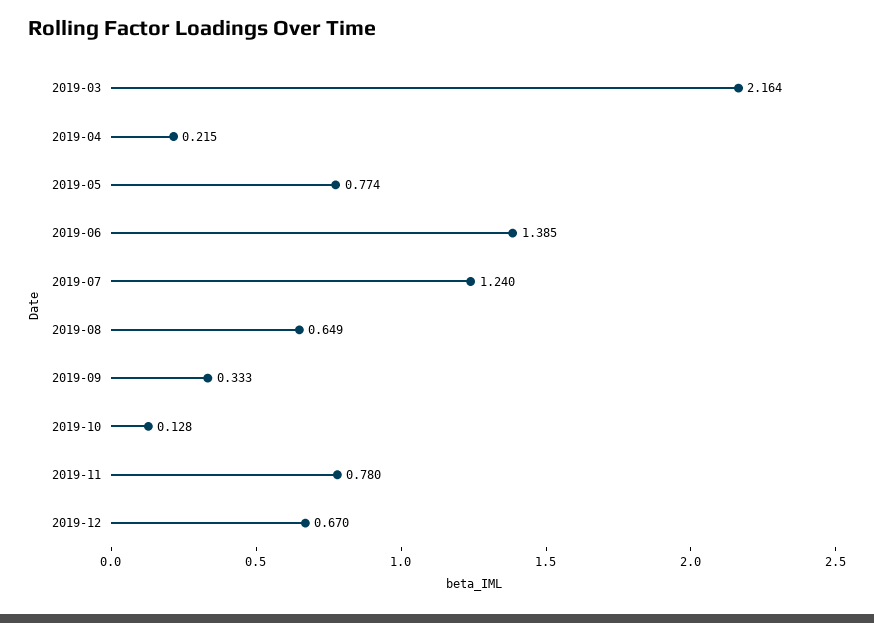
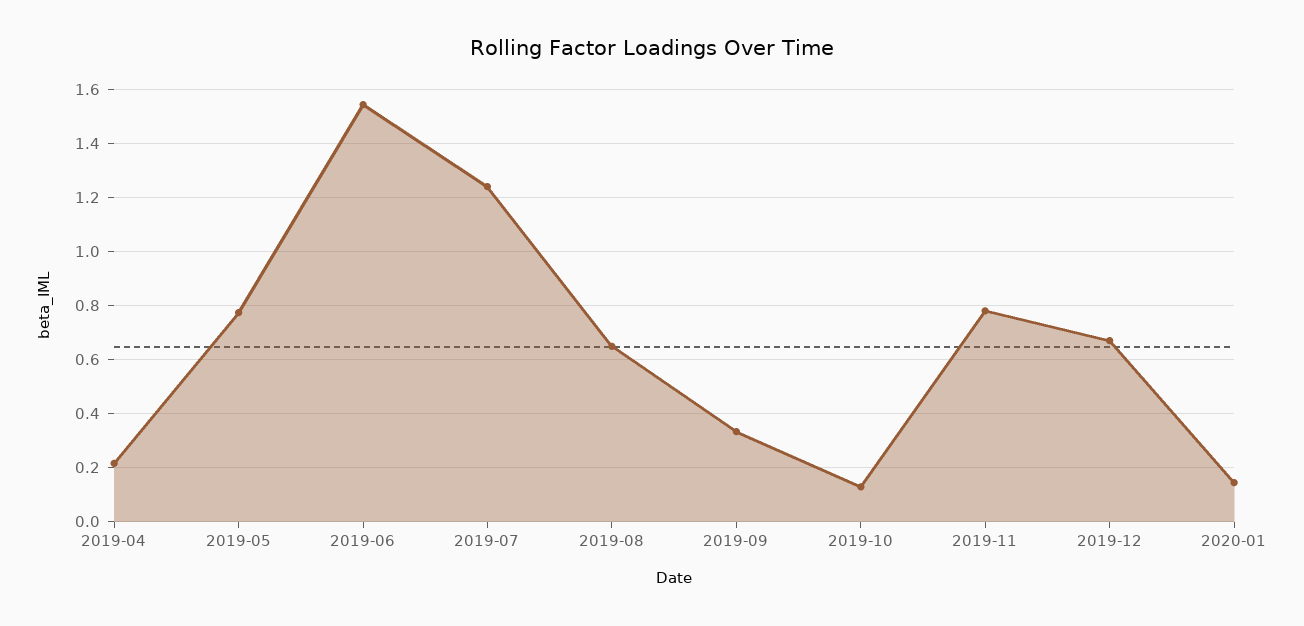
2019-03: 2.164 -> none
2019-06: 1.385 -> 1.55
2020-01: none -> 0.15

